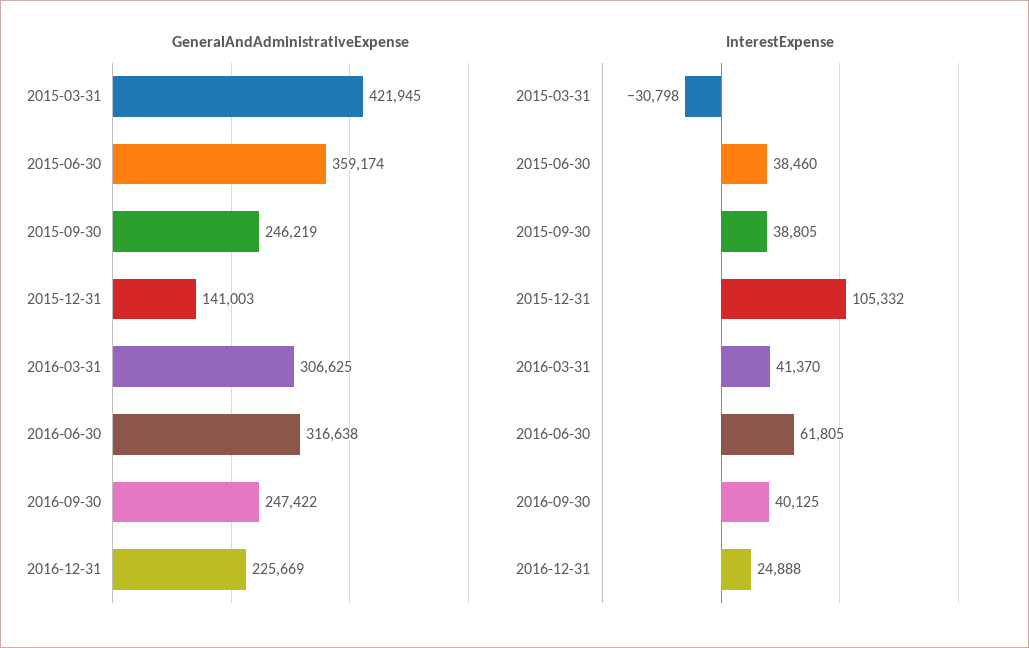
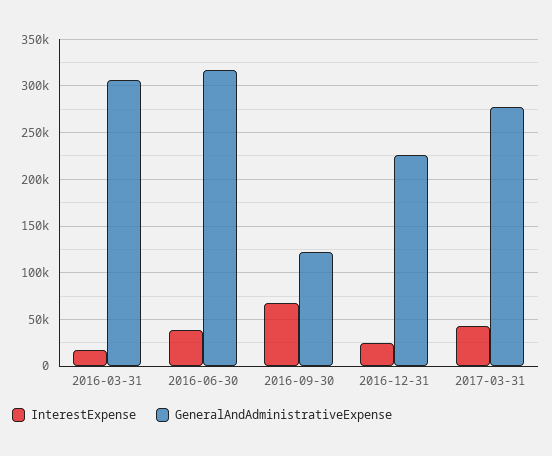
GeneralAndAdministrativeExpense, 2015-03-31: 421945 -> none
GeneralAndAdministrativeExpense, 2015-06-30: 359174 -> none
GeneralAndAdministrativeExpense, 2015-09-30: 246219 -> none
GeneralAndAdministrativeExpense, 2015-12-31: 141003 -> none
GeneralAndAdministrativeExpense, 2016-09-30: 247422 -> 120000
InterestExpense, 2015-03-31: -30798 -> none
InterestExpense, 2015-06-30: 38460 -> none
InterestExpense, 2015-09-30: 38805 -> none
InterestExpense, 2015-12-31: 105332 -> none
InterestExpense, 2016-03-31: 41370 -> 20000
InterestExpense, 2016-06-30: 61805 -> 40000
InterestExpense, 2016-09-30: 40125 -> 70000
InterestExpense, 2017-03-31: none -> 40000
GeneralAndAdministrativeExpense, 2017-03-31: none -> 280000

